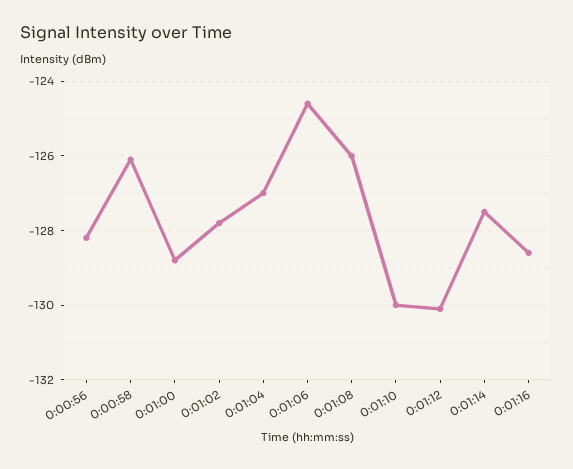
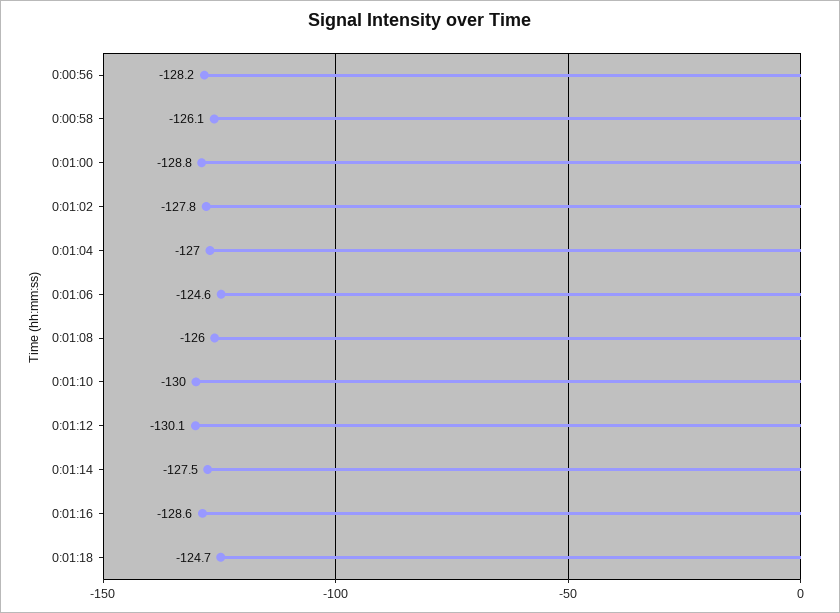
0:01:18: none -> -124.7

